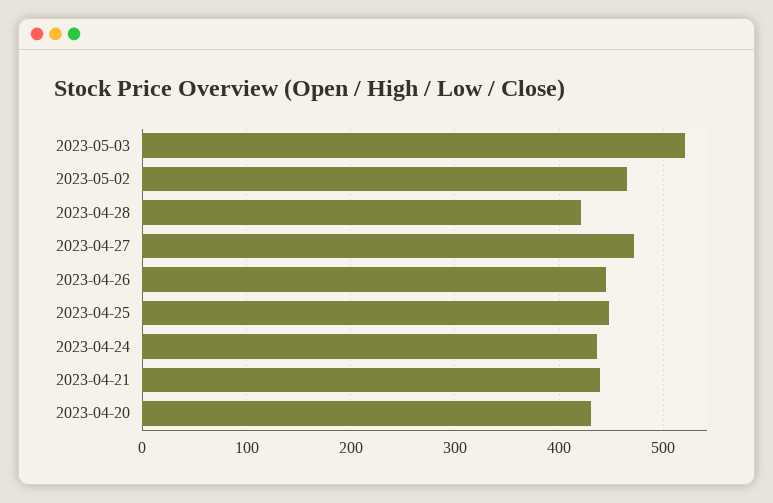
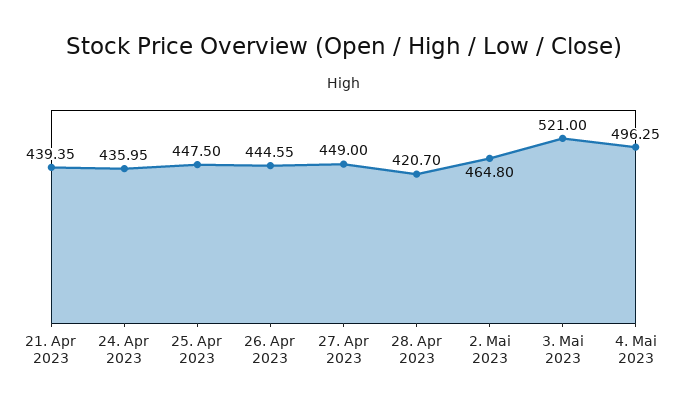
2023-04-27: 470 -> 449
2023-04-20: 430 -> none
4. Mai 2023: none -> 496.25

